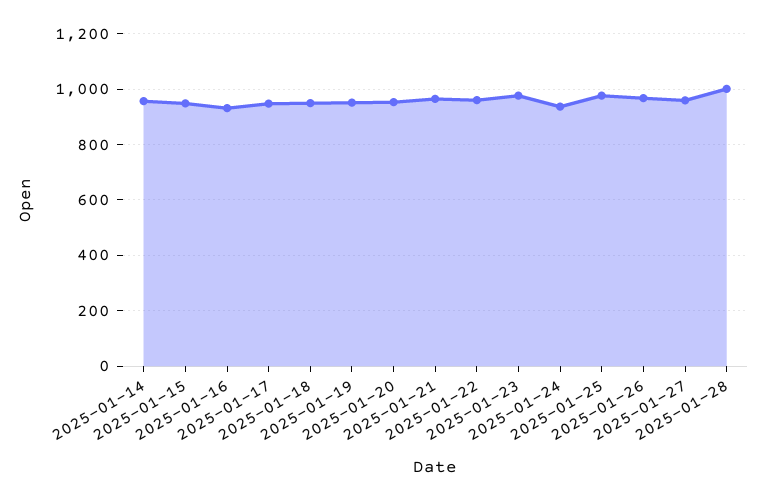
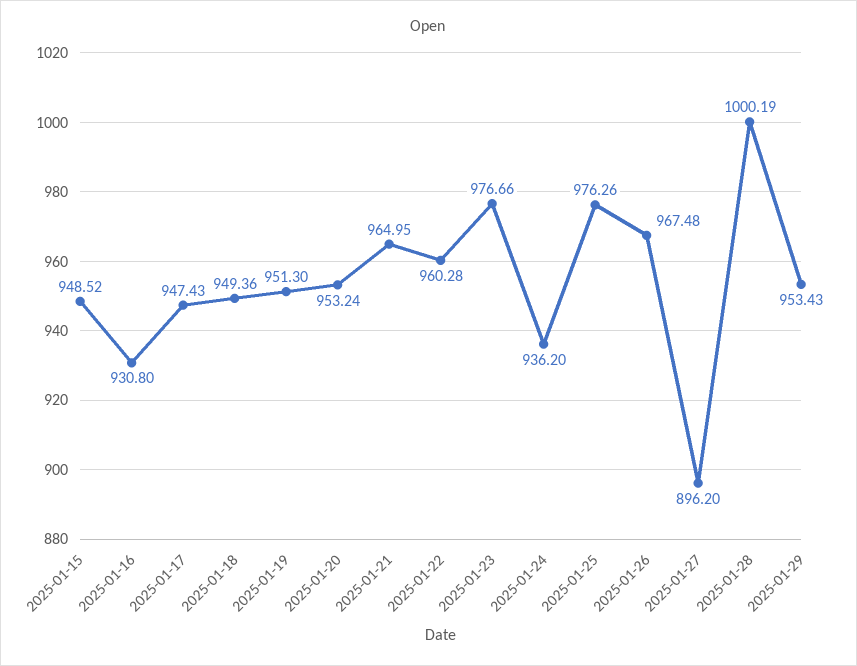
2025-01-14: 950 -> none
2025-01-27: 950 -> 896.2
2025-01-29: none -> 953.43

